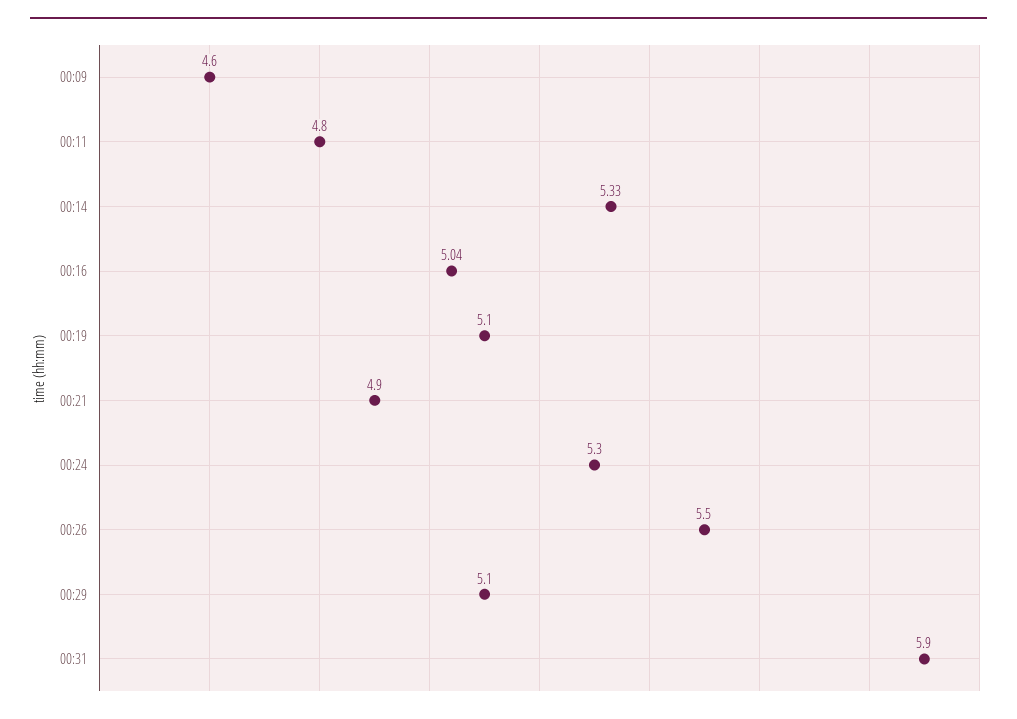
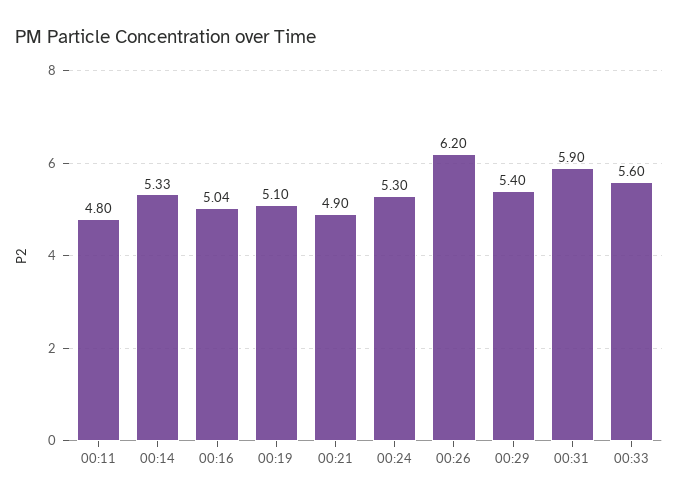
00:09: 4.6 -> none
00:26: 5.5 -> 6.2
00:29: 5.1 -> 5.4
00:33: none -> 5.6

